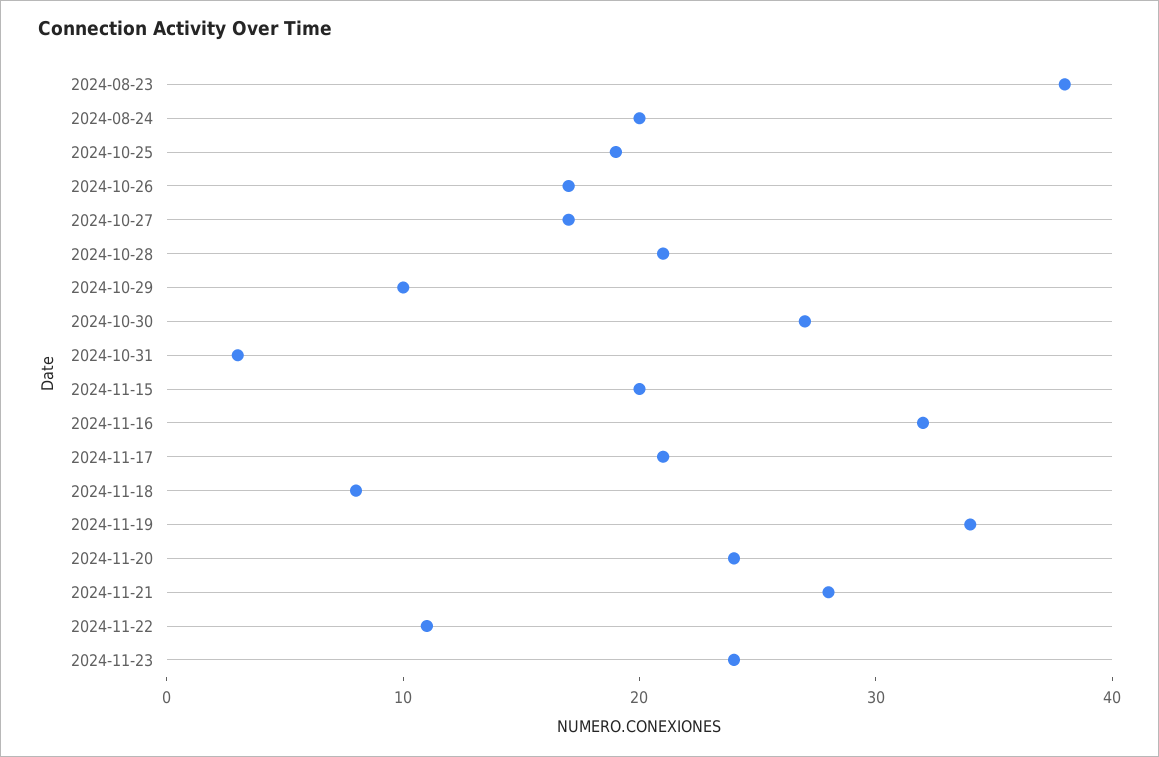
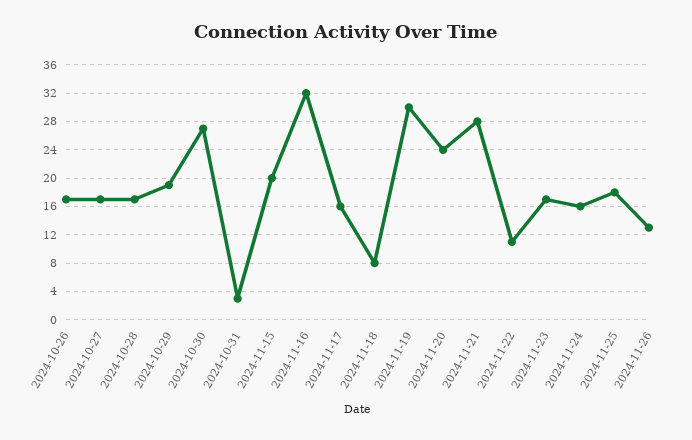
2024-08-23: 38 -> none
2024-08-24: 20 -> none
2024-10-25: 19 -> none
2024-10-28: 21 -> 17
2024-10-29: 10 -> 19
2024-11-17: 21 -> 16
2024-11-19: 34 -> 30
2024-11-23: 24 -> 17
2024-11-24: none -> 16
2024-11-25: none -> 18
2024-11-26: none -> 13

